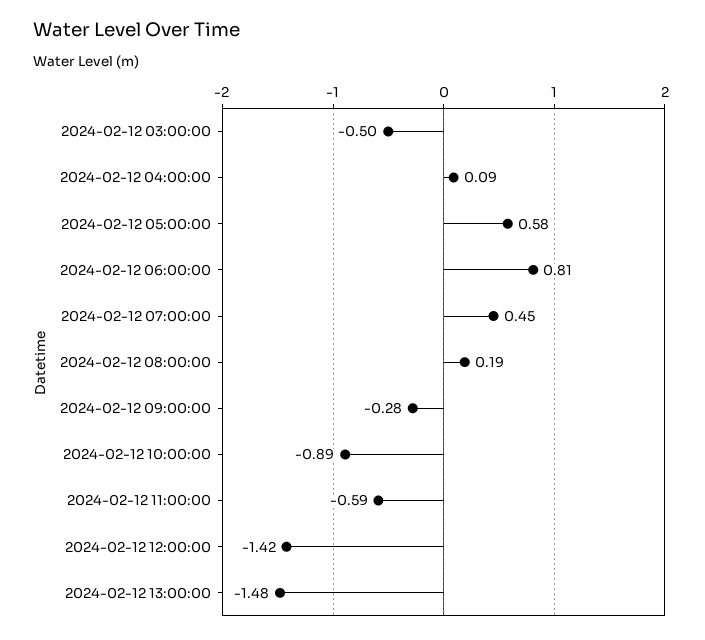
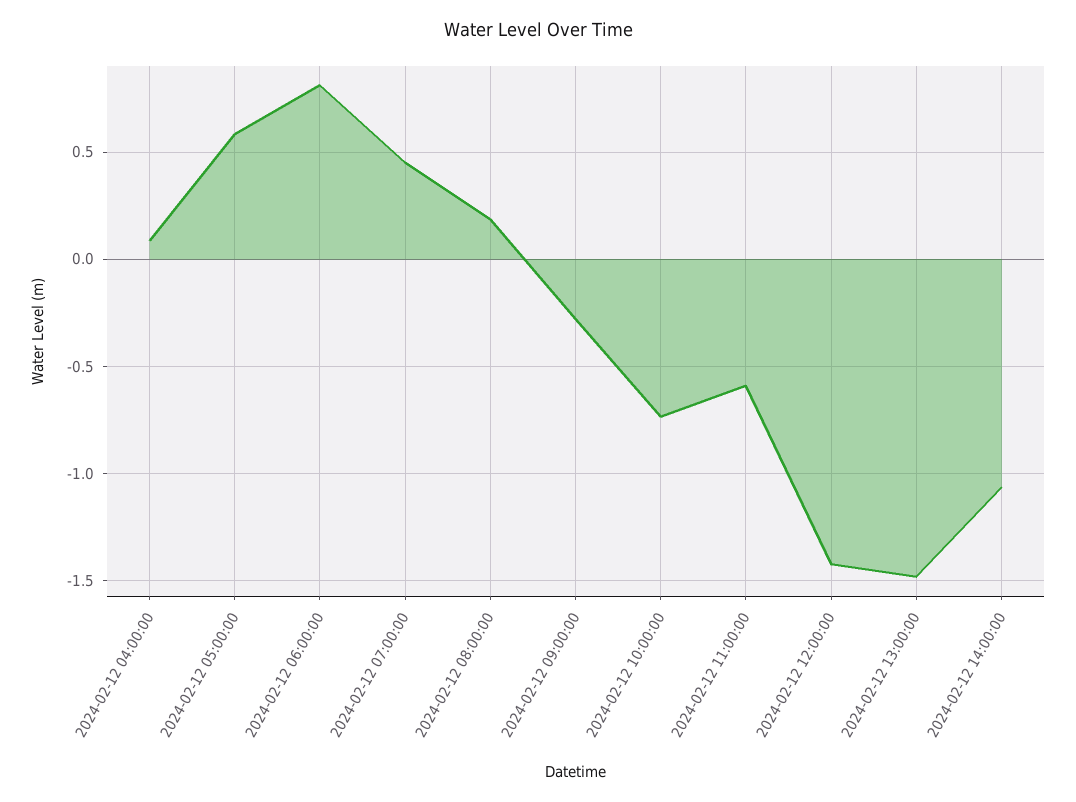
2024-02-12 03:00:00: -0.5 -> none
2024-02-12 10:00:00: -0.89 -> -0.75
2024-02-12 14:00:00: none -> -1.05

